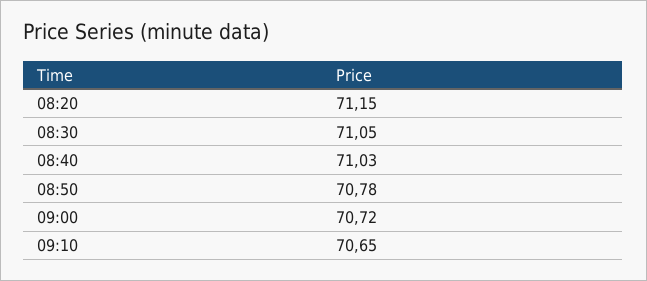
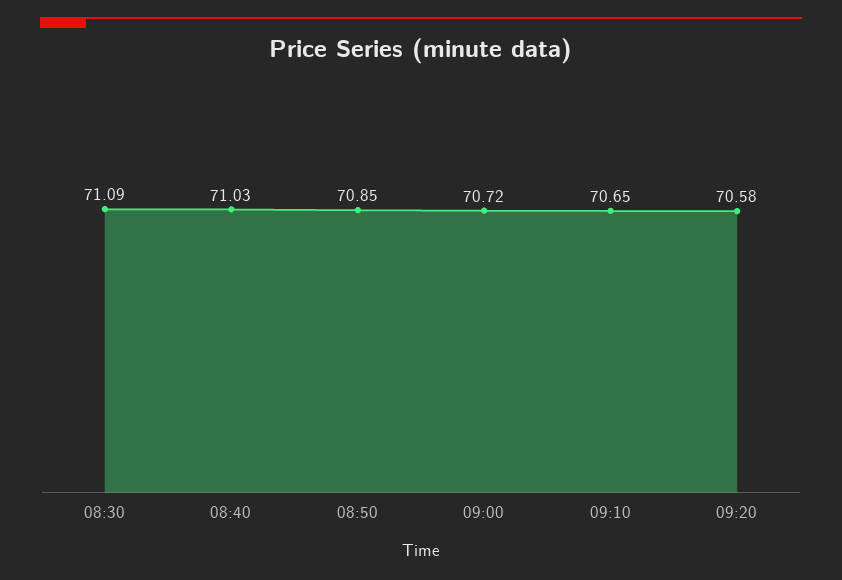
08:20: 71.15 -> none
08:30: 71.05 -> 71.09
08:50: 70.78 -> 70.85
09:20: none -> 70.58

